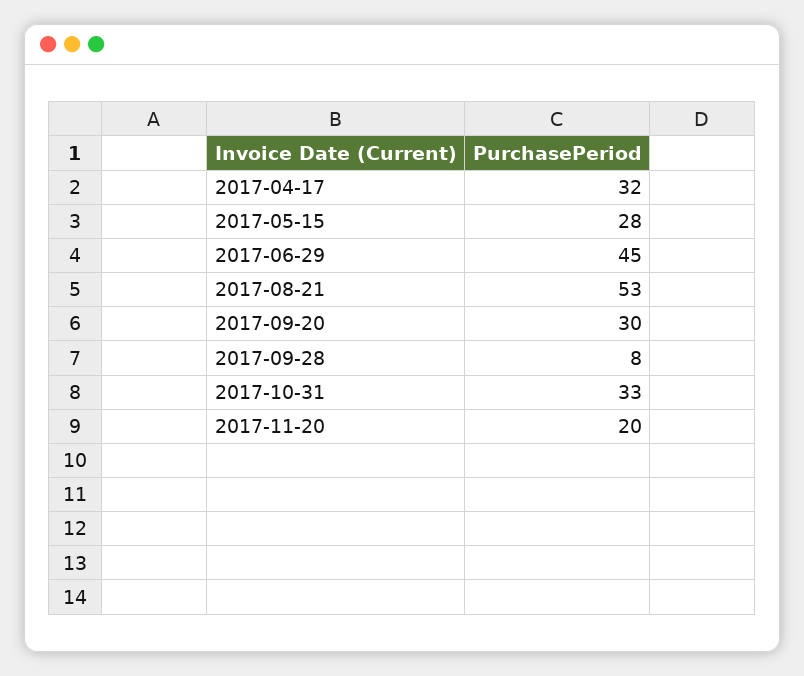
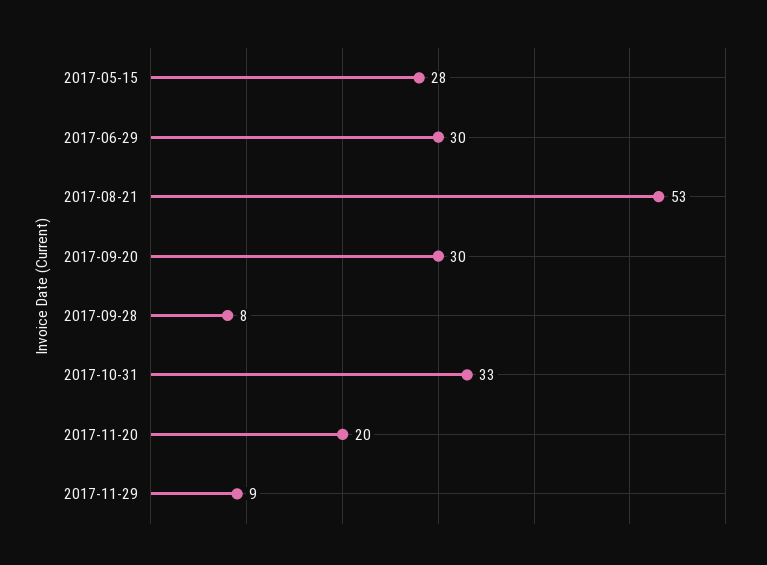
2017-04-17: 32 -> none
2017-06-29: 45 -> 30
2017-11-29: none -> 9

